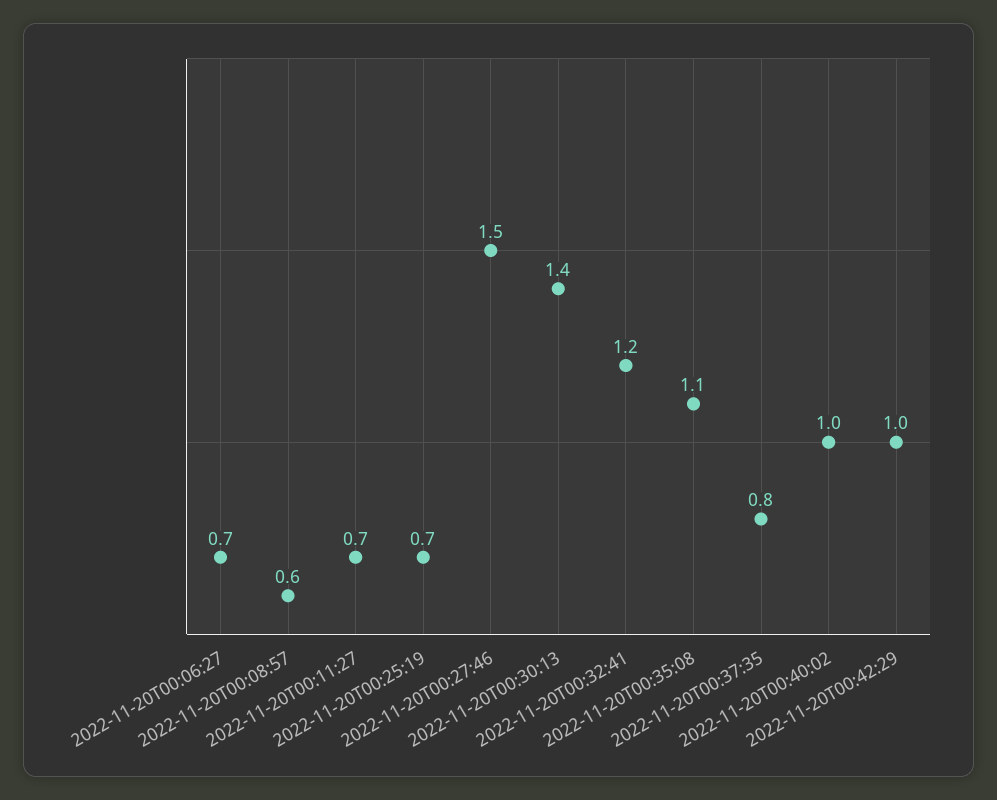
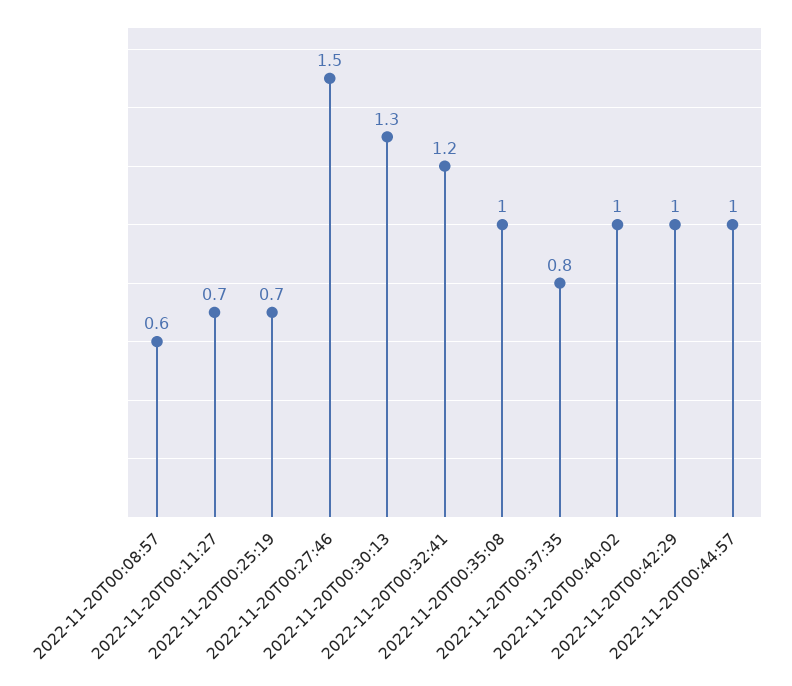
2022-11-20T00:06:27: 0.7 -> none
2022-11-20T00:30:13: 1.4 -> 1.3
2022-11-20T00:35:08: 1.1 -> 1
2022-11-20T00:44:57: none -> 1

